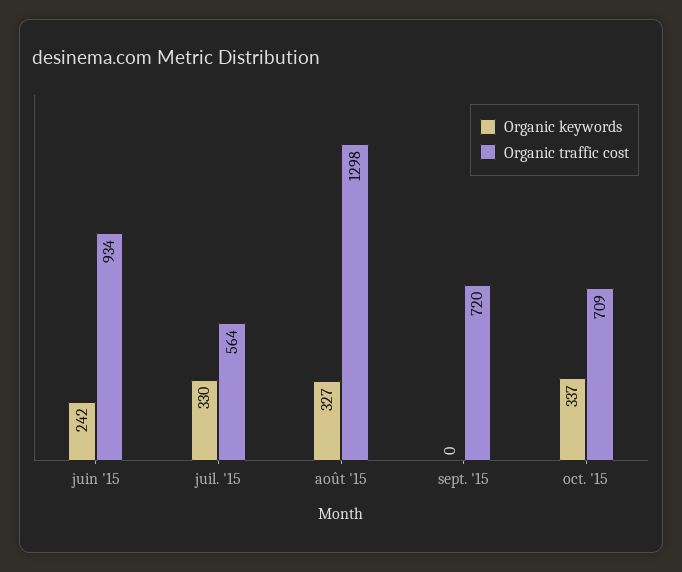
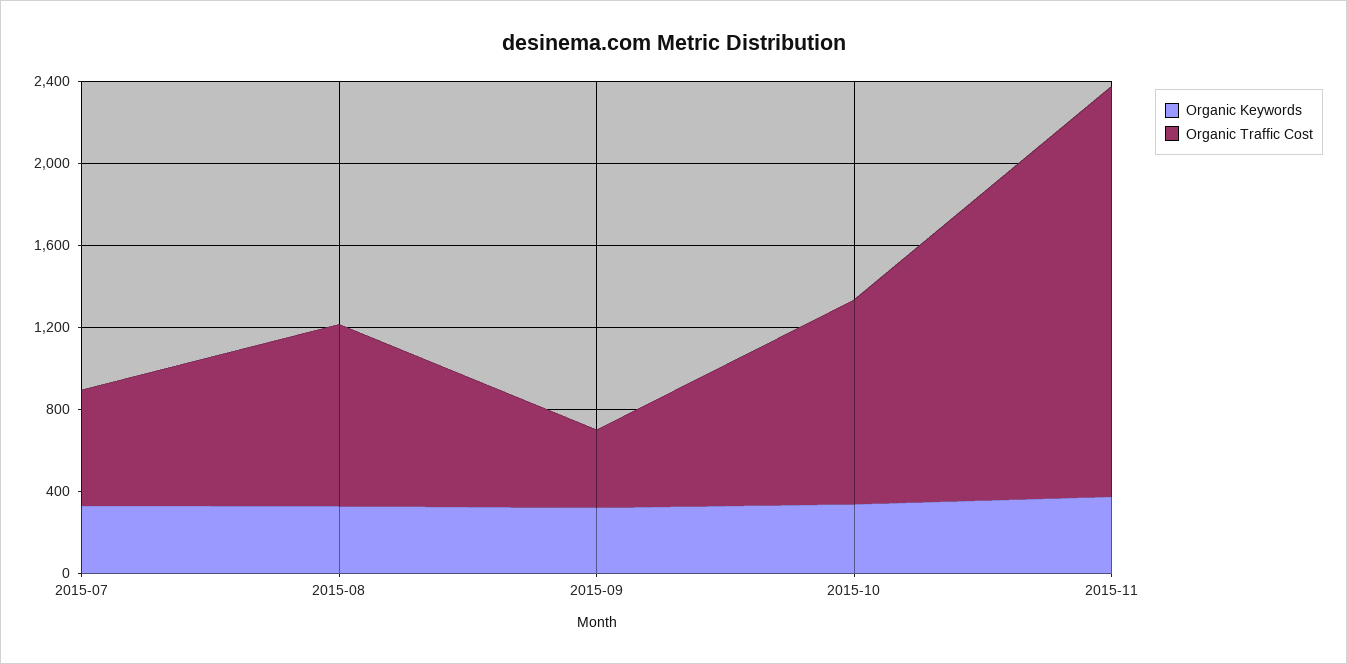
Organic keywords, juin '15: 242 -> none
Organic traffic cost, juin '15: 934 -> none
Organic traffic cost, août '15: 1298 -> 900
Organic keywords, sept. '15: 0 -> 300
Organic traffic cost, sept. '15: 720 -> 400
Organic traffic cost, oct. '15: 709 -> 1000
Organic keywords, 2015-11: none -> 400
Organic traffic cost, 2015-11: none -> 2000

